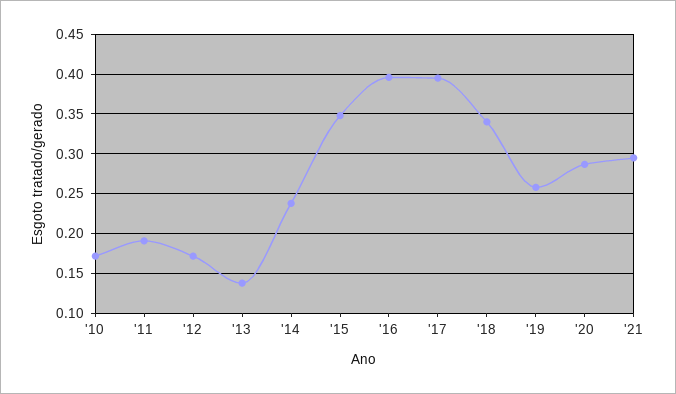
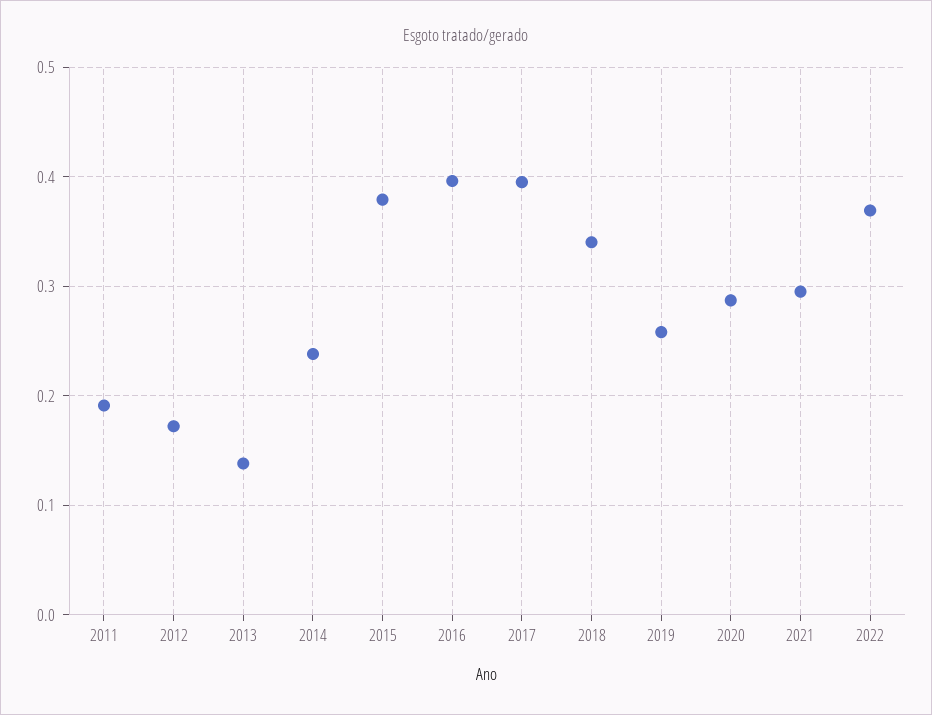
'10: 0.17 -> none
'15: 0.35 -> 0.38
2022: none -> 0.37

